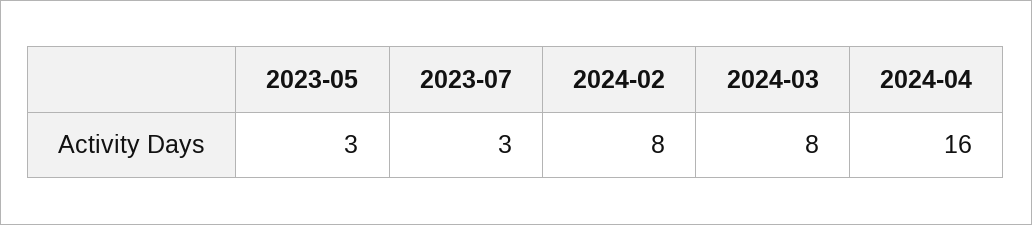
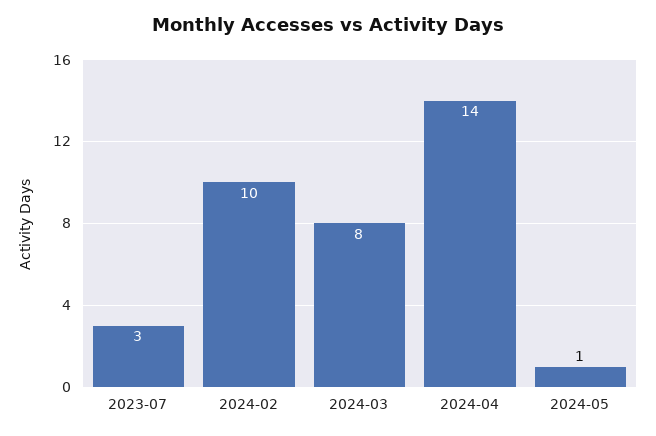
2023-05: 3 -> none
2024-02: 8 -> 10
2024-04: 16 -> 14
2024-05: none -> 1

